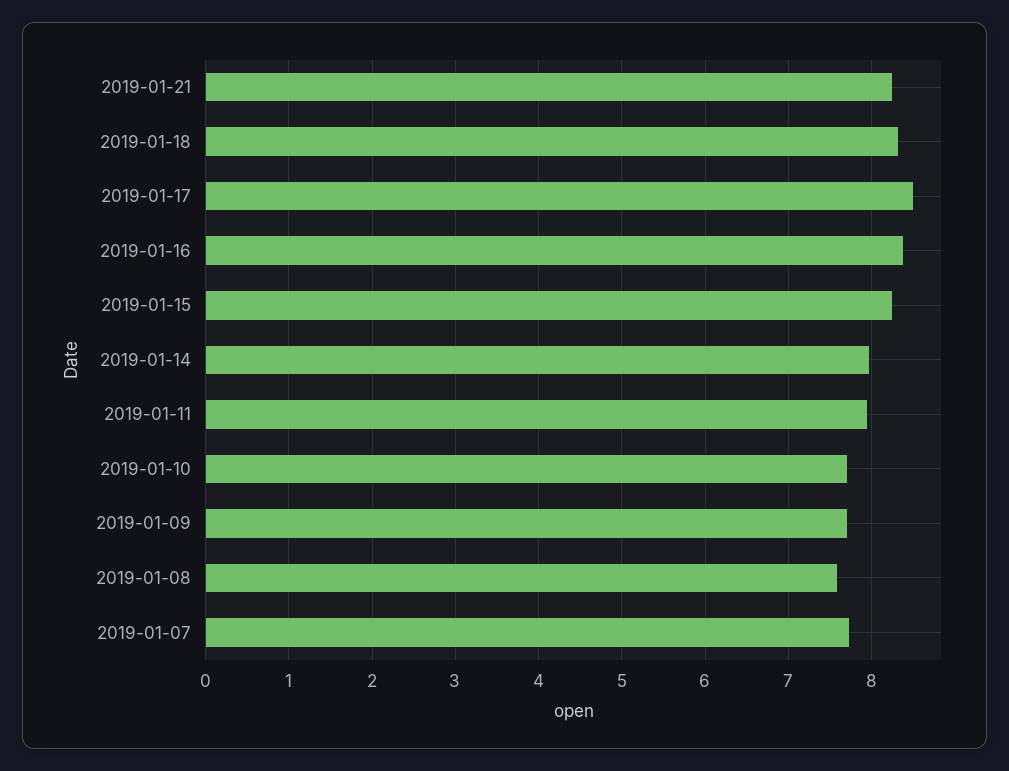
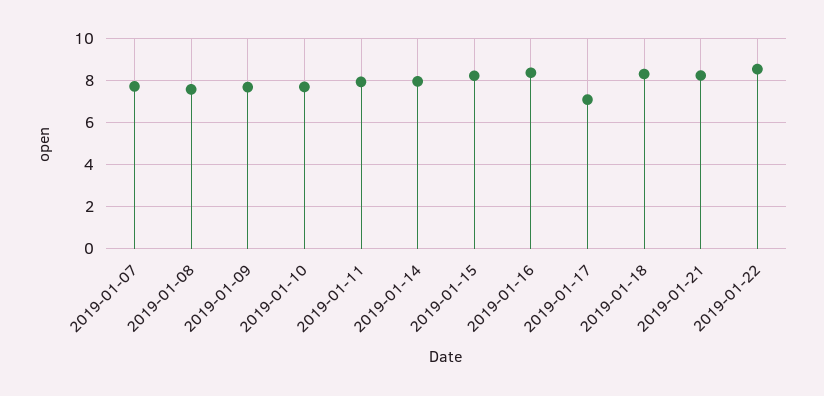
2019-01-17: 8.5 -> 7
2019-01-22: none -> 8.5

